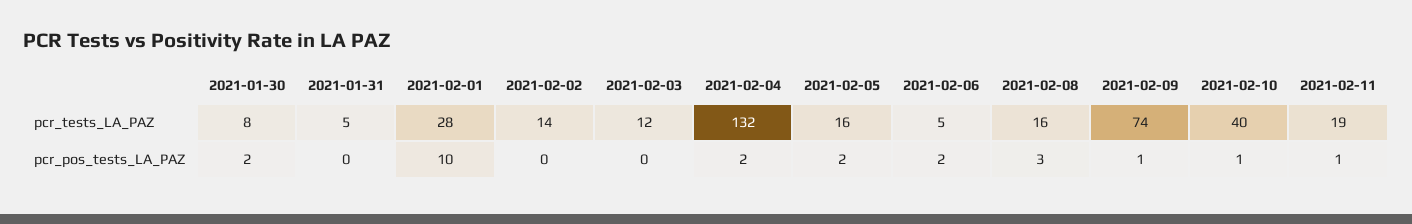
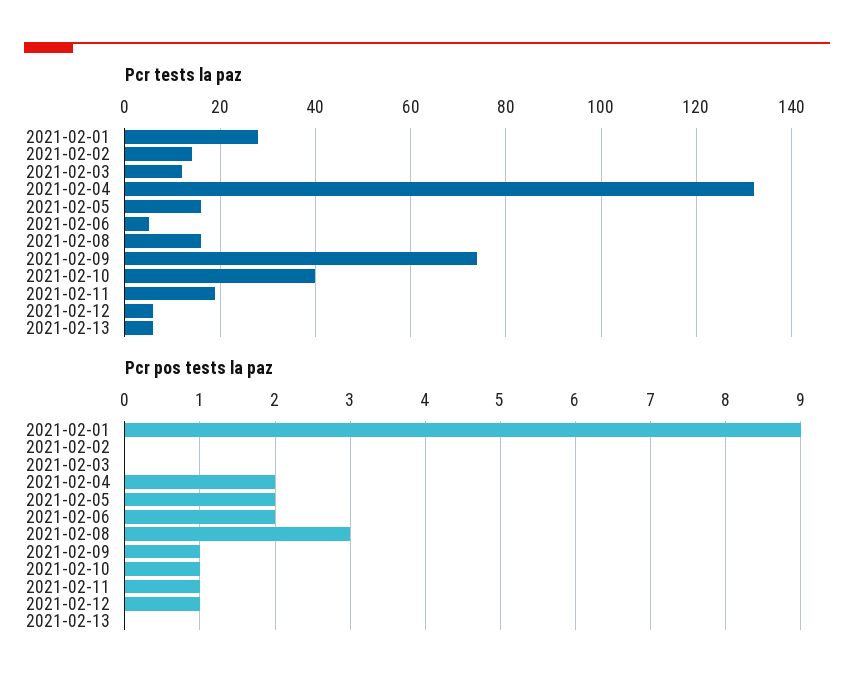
pcr_tests_LA_PAZ, 2021-01-30: 8 -> none
pcr_tests_LA_PAZ, 2021-01-31: 5 -> none
pcr_pos_tests_LA_PAZ, 2021-01-30: 2 -> none
pcr_pos_tests_LA_PAZ, 2021-01-31: 0 -> none
pcr_pos_tests_LA_PAZ, 2021-02-01: 10 -> 9
pcr_tests_LA_PAZ, 2021-02-12: none -> 5
pcr_tests_LA_PAZ, 2021-02-13: none -> 5
pcr_pos_tests_LA_PAZ, 2021-02-12: none -> 1
pcr_pos_tests_LA_PAZ, 2021-02-13: none -> 0

